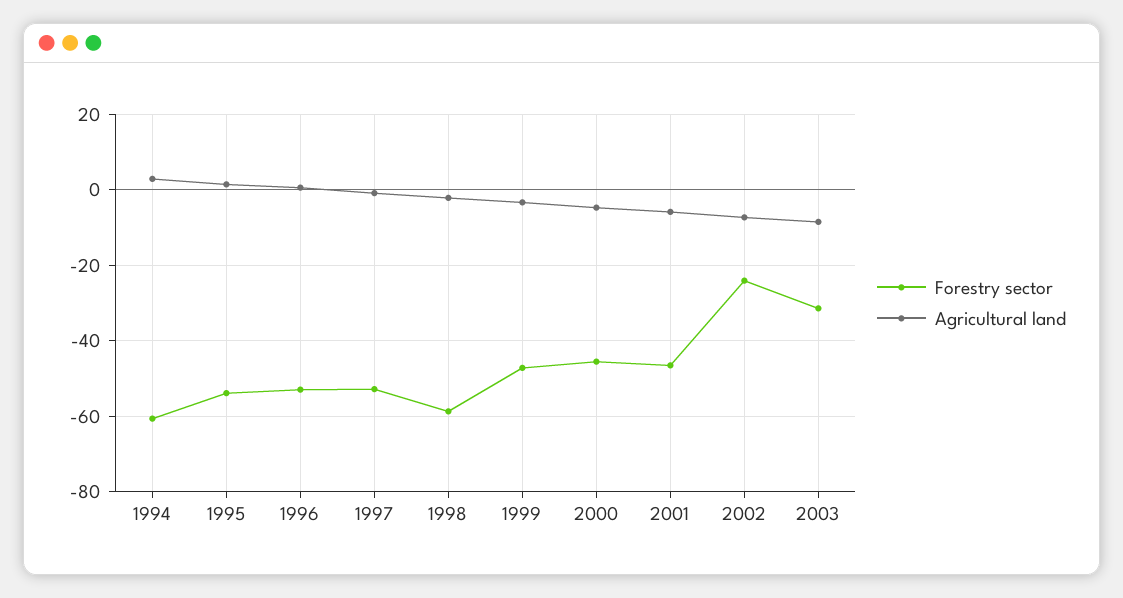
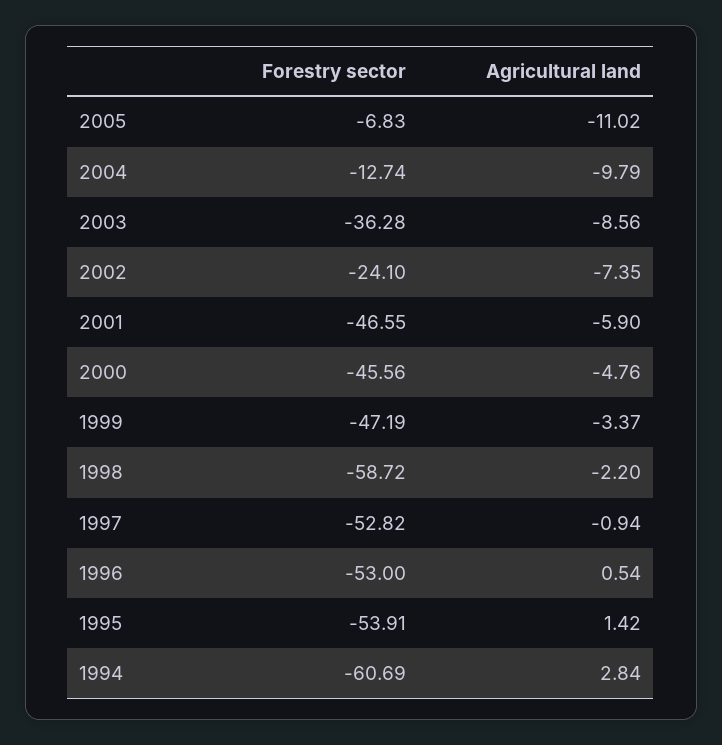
Forestry sector, 2003: -32 -> -36.28
Forestry sector, 2005: none -> -6.83
Agricultural land, 2005: none -> -11.02
Forestry sector, 2004: none -> -12.74
Agricultural land, 2004: none -> -9.79

